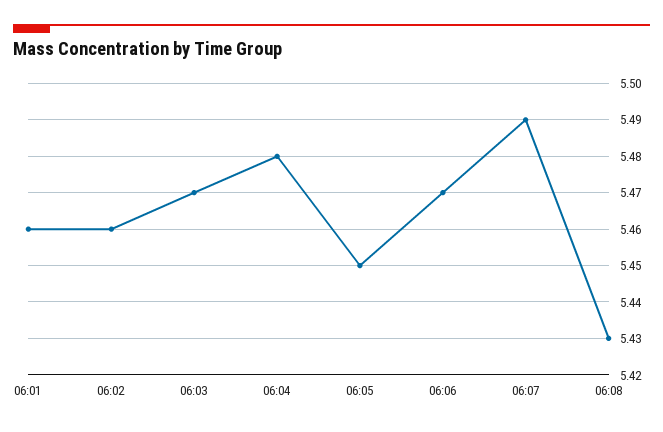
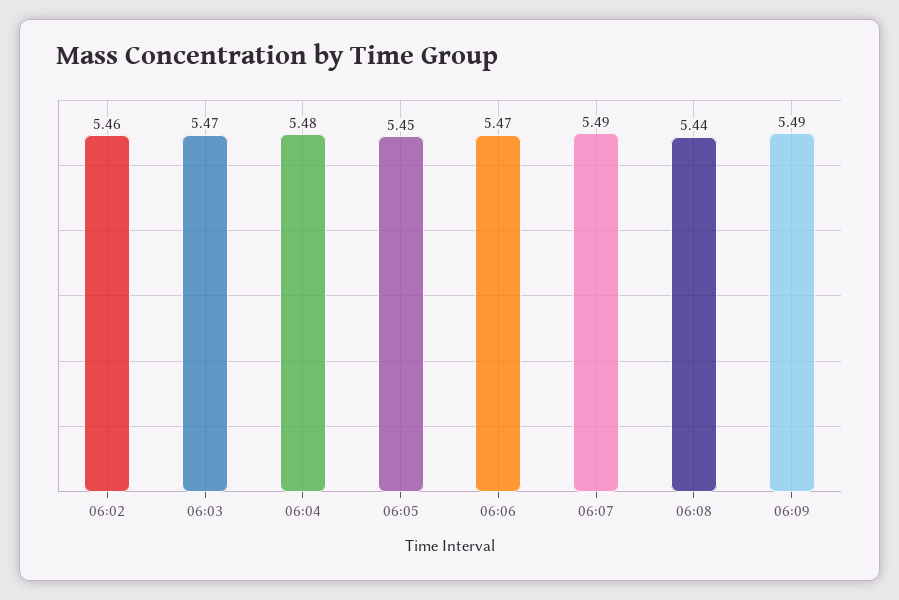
06:01: 5.46 -> none
06:08: 5.43 -> 5.44
06:09: none -> 5.49

